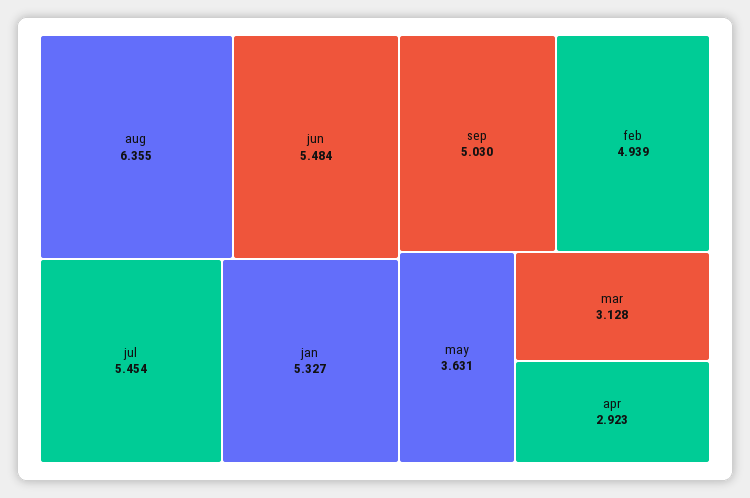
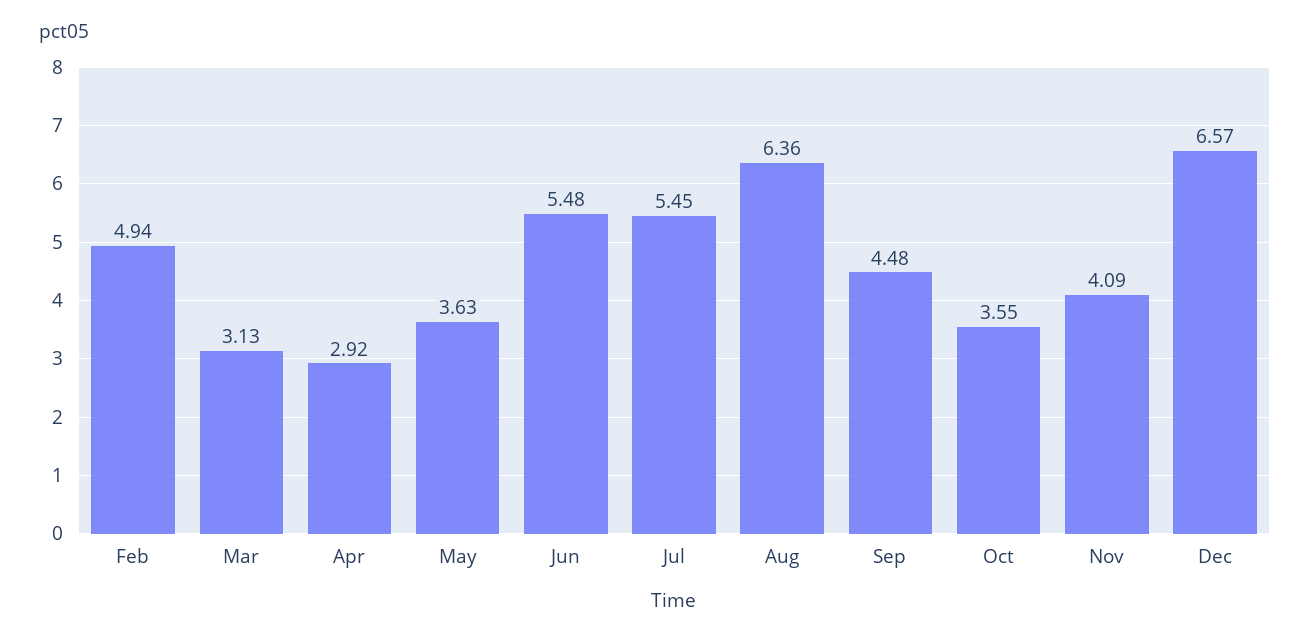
jan: 5.327 -> none
sep: 5.03 -> 4.48
Oct: none -> 3.55
Nov: none -> 4.09
Dec: none -> 6.57

